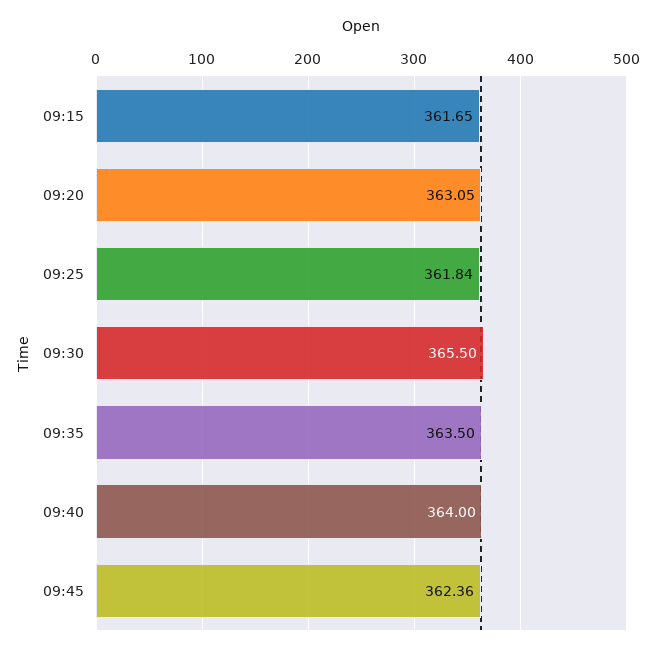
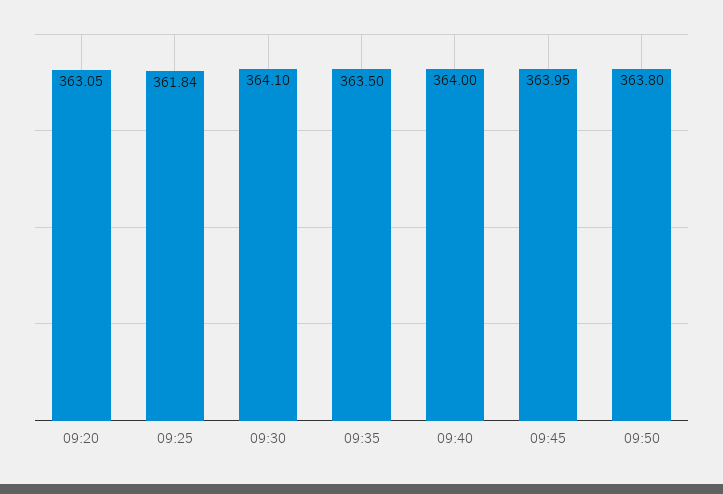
09:15: 361.65 -> none
09:30: 365.5 -> 364.1
09:45: 362.36 -> 363.95
09:50: none -> 363.8

